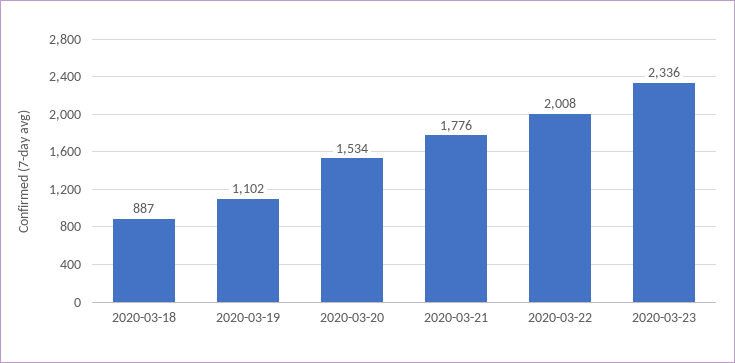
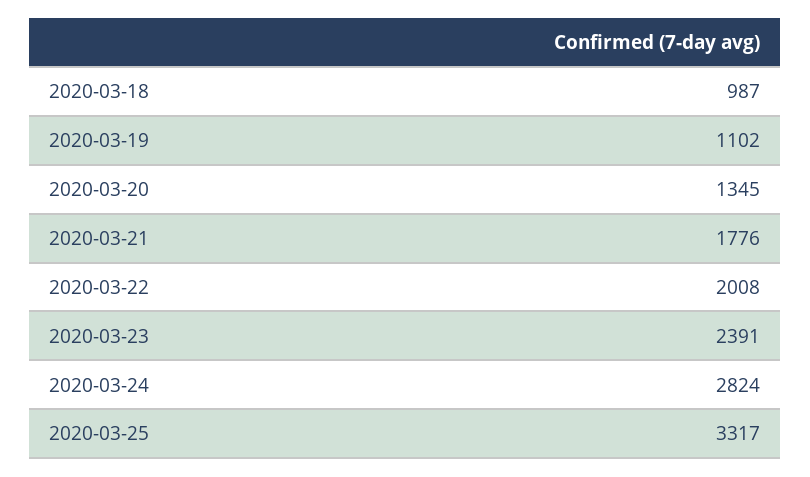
2020-03-18: 887 -> 987
2020-03-20: 1534 -> 1345
2020-03-23: 2336 -> 2391
2020-03-24: none -> 2824
2020-03-25: none -> 3317

